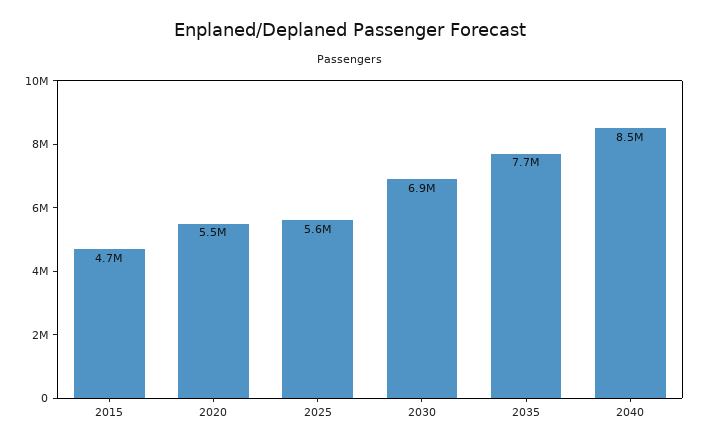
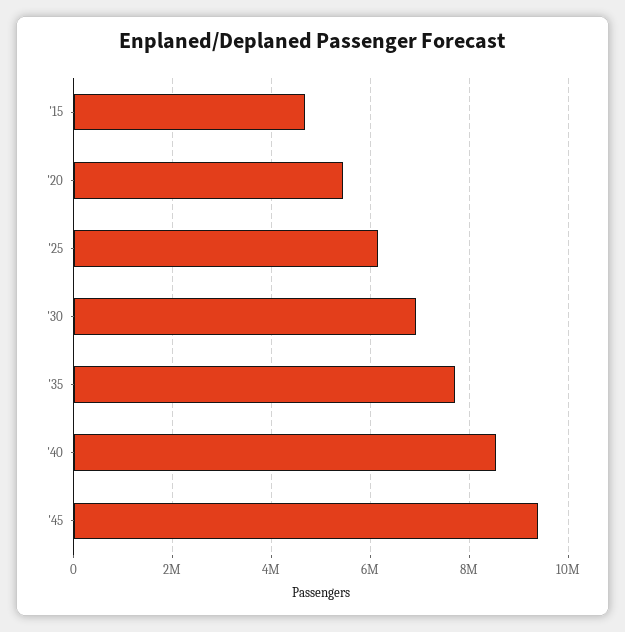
2025: 5600000 -> 6200000
'45: none -> 9400000

